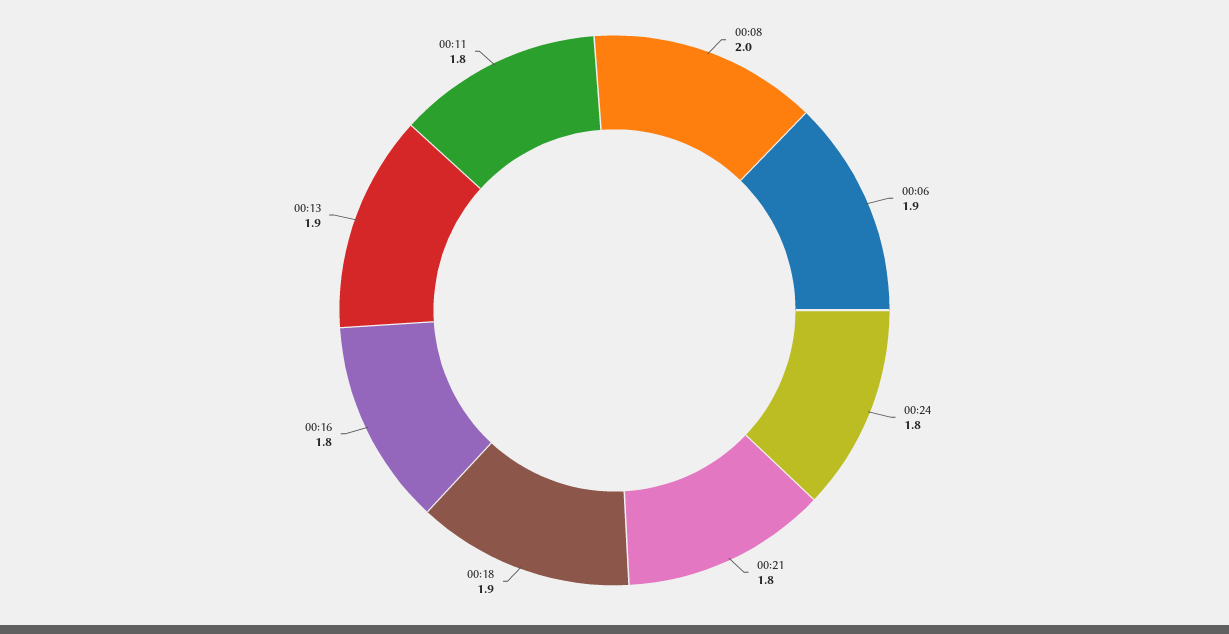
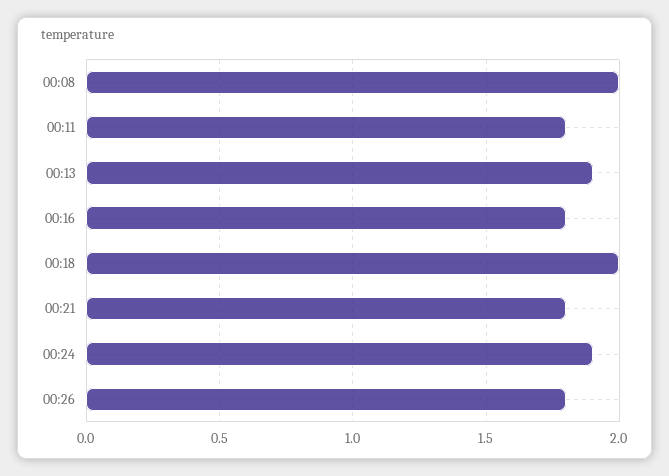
00:06: 1.9 -> none
00:24: 1.8 -> 1.9
00:18: 1.9 -> 2
00:26: none -> 1.8

